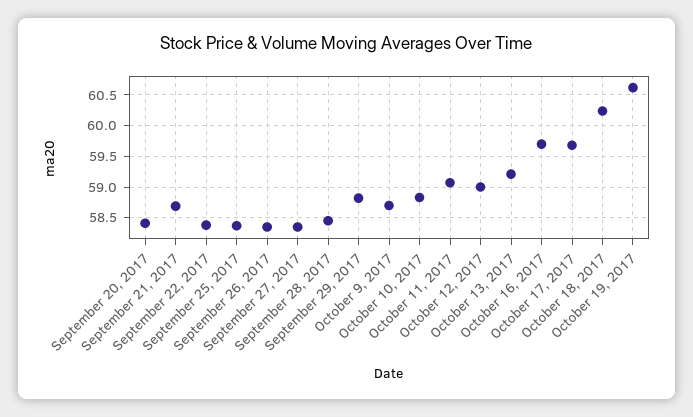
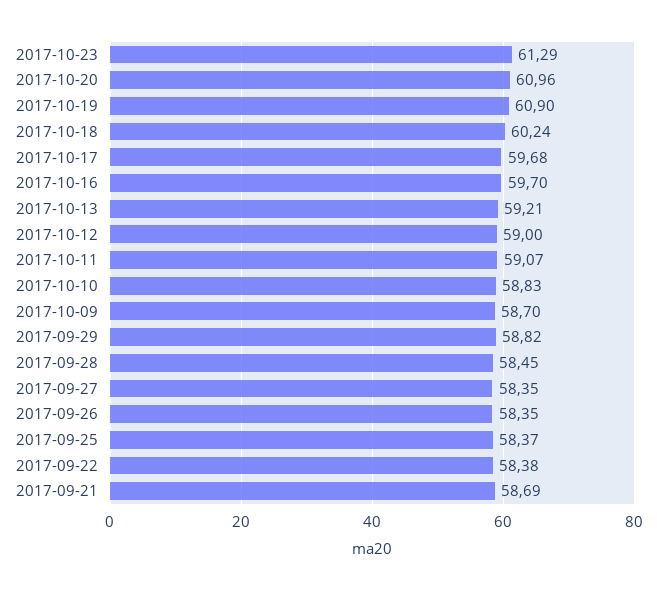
September 20, 2017: 58.4 -> none
October 19, 2017: 60.6 -> 60.9
2017-10-23: none -> 61.29
2017-10-20: none -> 60.96

